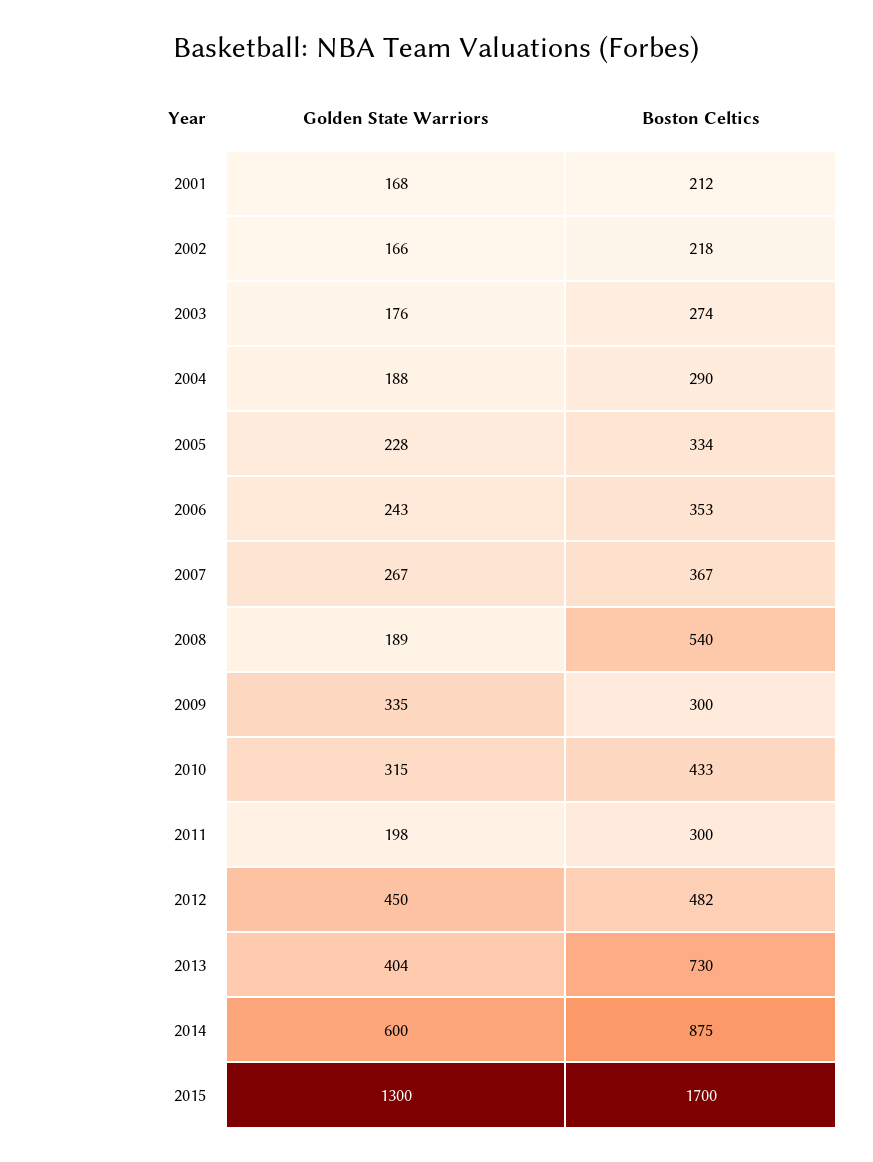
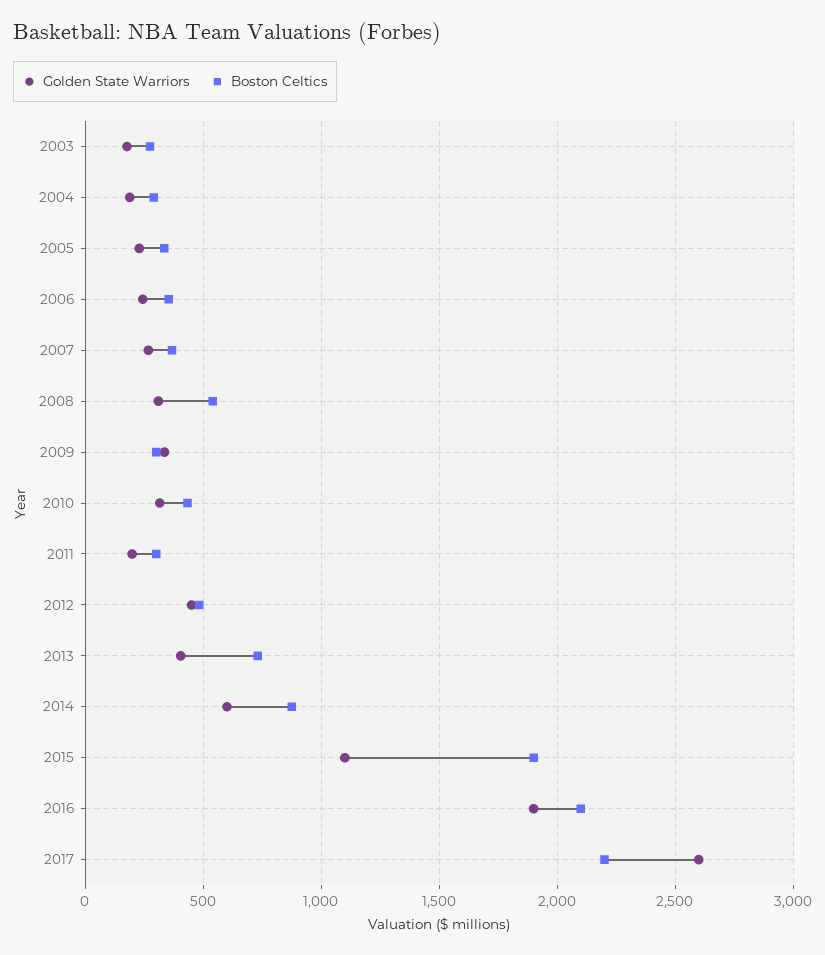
Golden State Warriors, 2001: 168 -> none
Boston Celtics, 2001: 212 -> none
Golden State Warriors, 2002: 166 -> none
Boston Celtics, 2002: 218 -> none
Golden State Warriors, 2008: 189 -> 300
Golden State Warriors, 2015: 1300 -> 1100
Boston Celtics, 2015: 1700 -> 1900
Golden State Warriors, 2016: none -> 1900
Boston Celtics, 2016: none -> 2100
Golden State Warriors, 2017: none -> 2600
Boston Celtics, 2017: none -> 2200

